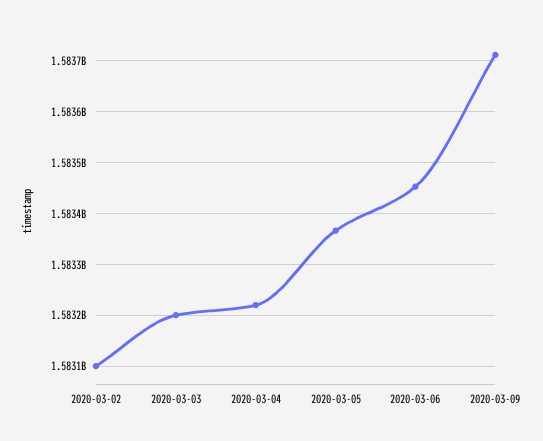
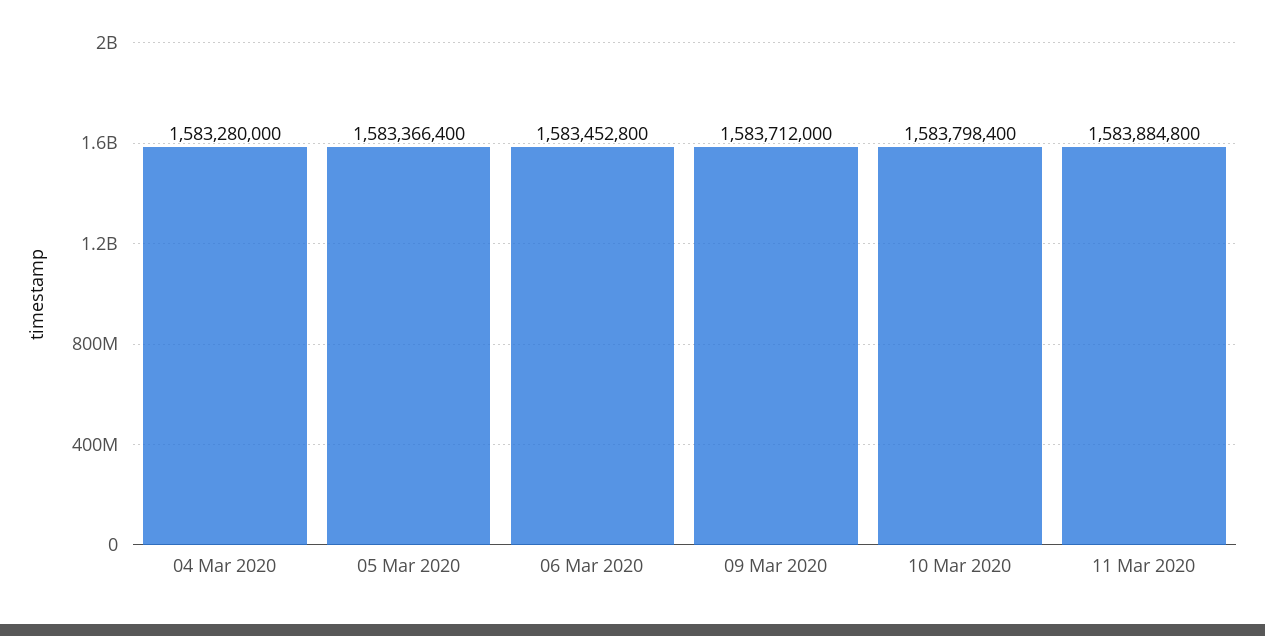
2020-03-02: 1583100000 -> none
2020-03-03: 1583200000 -> none
2020-03-04: 1583220000 -> 1583280000
10 Mar 2020: none -> 1583798400
11 Mar 2020: none -> 1583884800

